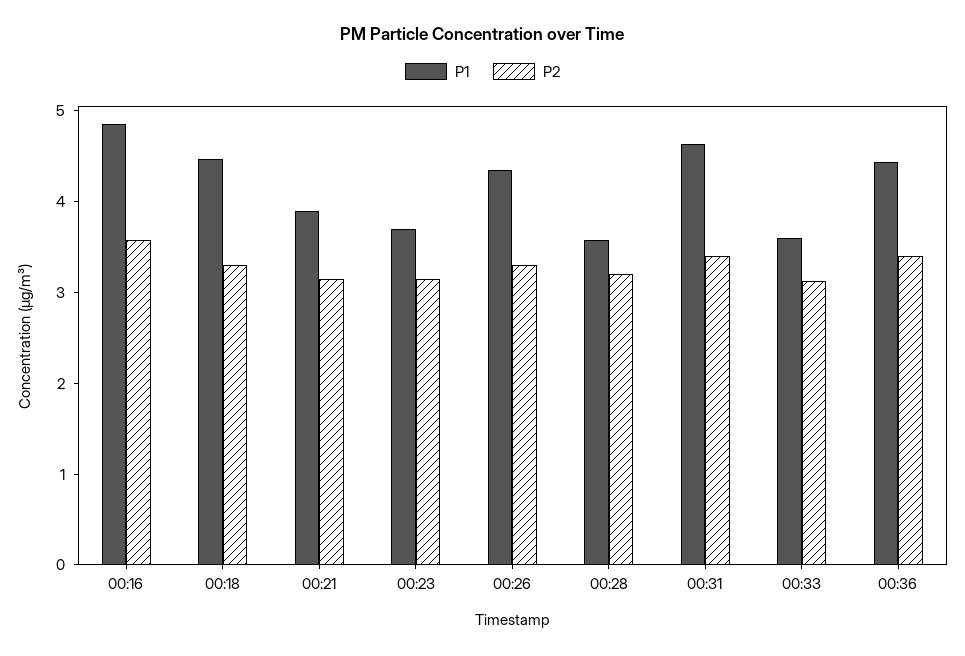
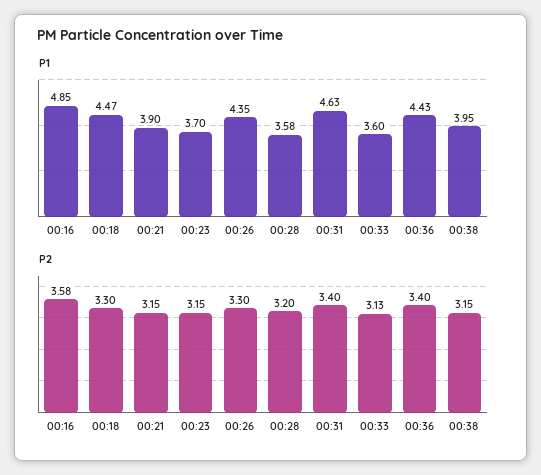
P1, 00:38: none -> 3.95
P2, 00:38: none -> 3.15

